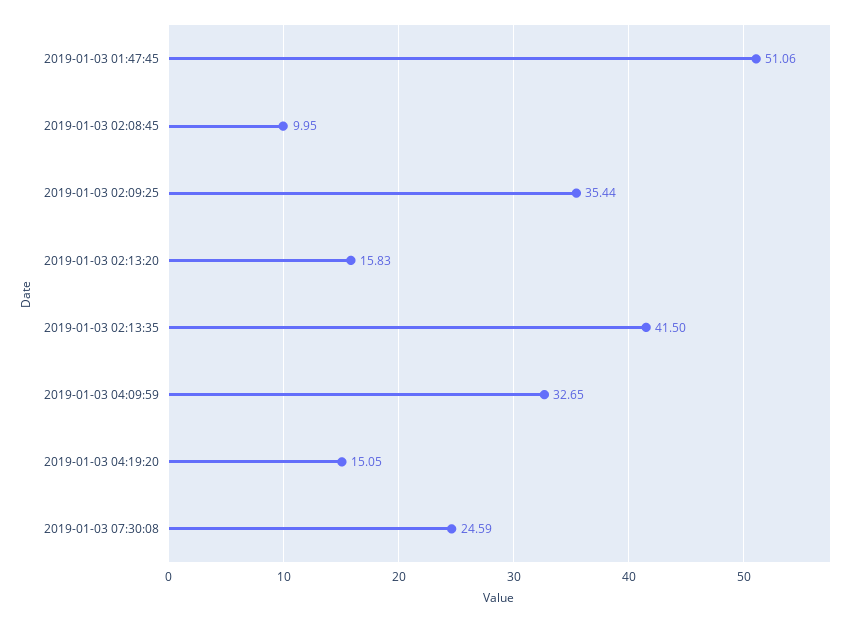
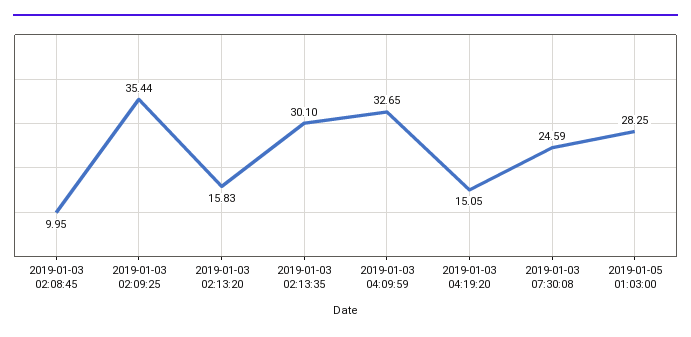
2019-01-03 01:47:45: 51.06 -> none
2019-01-03 02:13:35: 41.5 -> 30.1
2019-01-05 01:03:00: none -> 28.25

